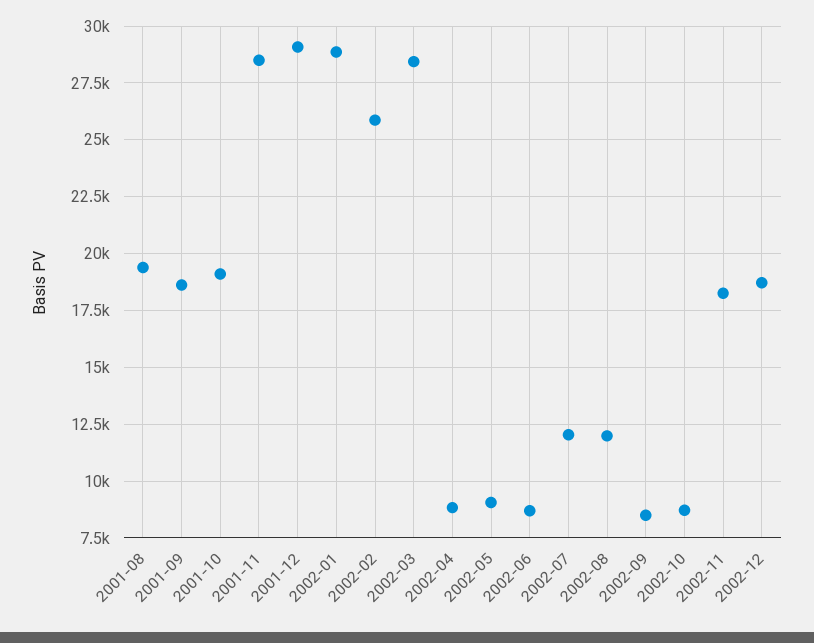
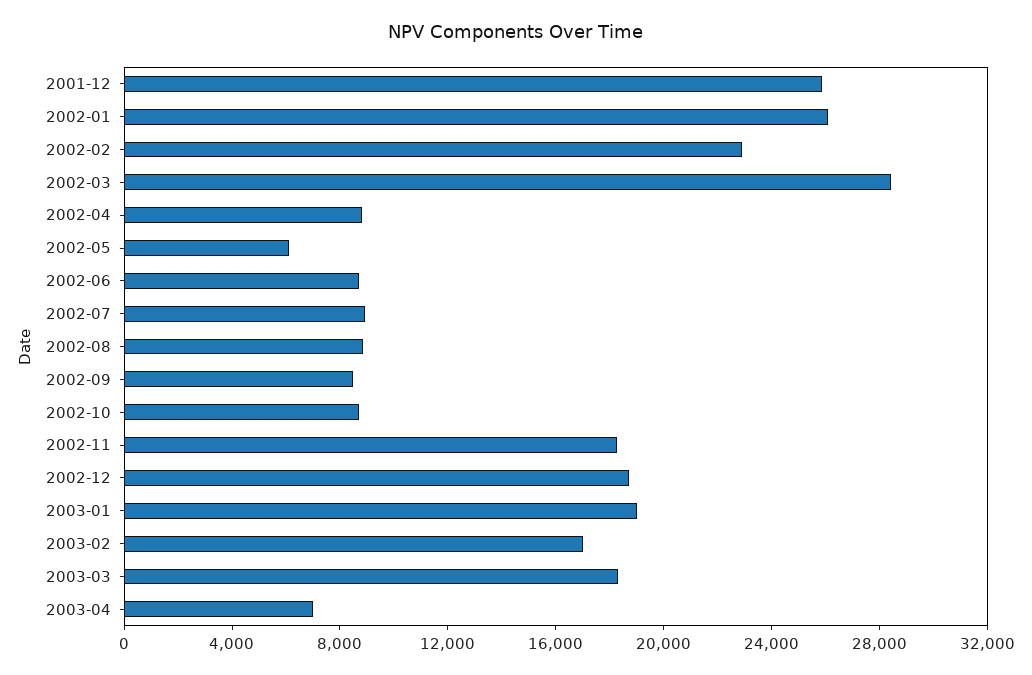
2001-08: 19500 -> none
2001-09: 18500 -> none
2001-10: 19000 -> none
2001-11: 28500 -> none
2001-12: 29000 -> 26000
2002-01: 29000 -> 26000
2002-02: 26000 -> 23000
2002-05: 9000 -> 6000
2002-07: 12000 -> 9000
2002-08: 12000 -> 9000
2003-01: none -> 19000
2003-02: none -> 17000
2003-03: none -> 18000
2003-04: none -> 7000

